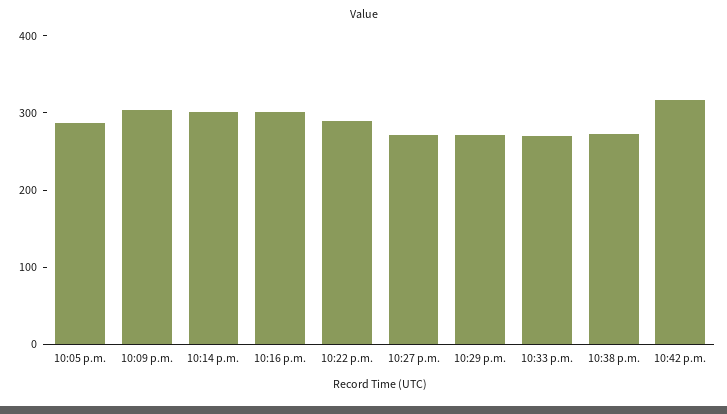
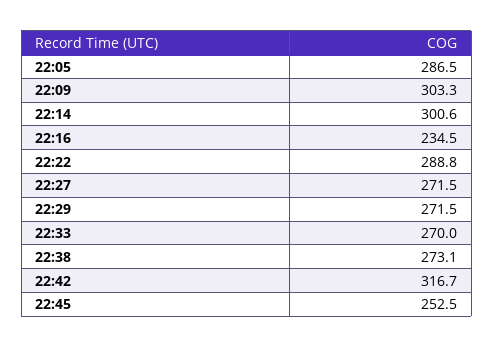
10:16 p.m.: 300 -> 234.5
22:45: none -> 252.5

